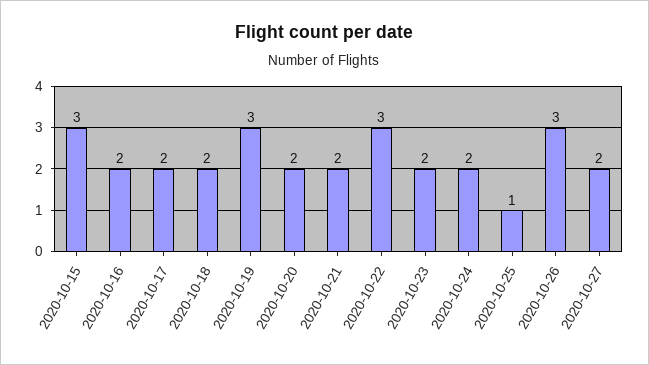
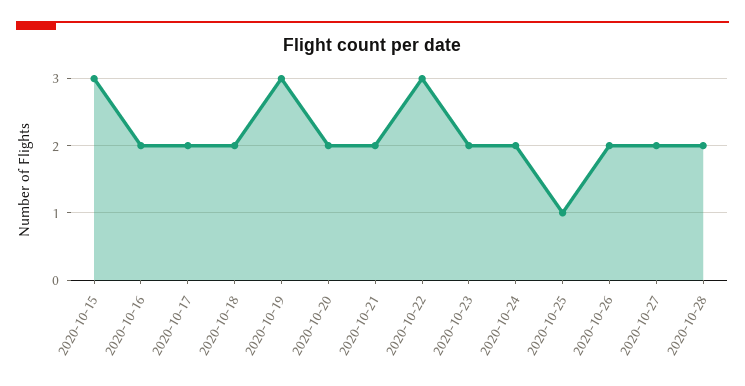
2020-10-26: 3 -> 2
2020-10-28: none -> 2

